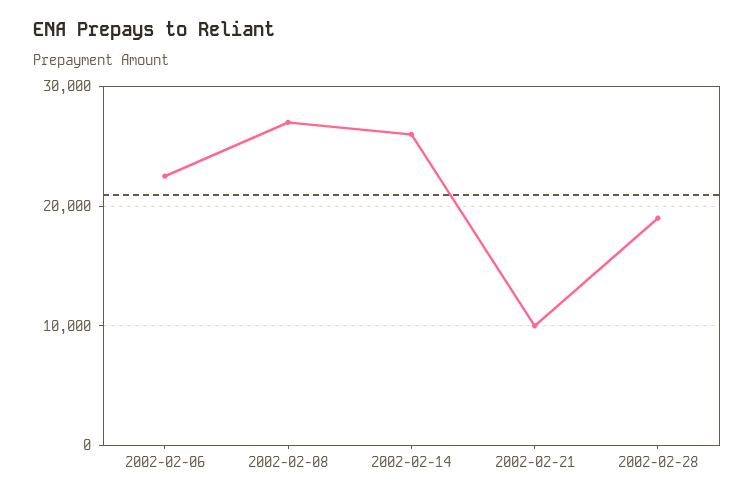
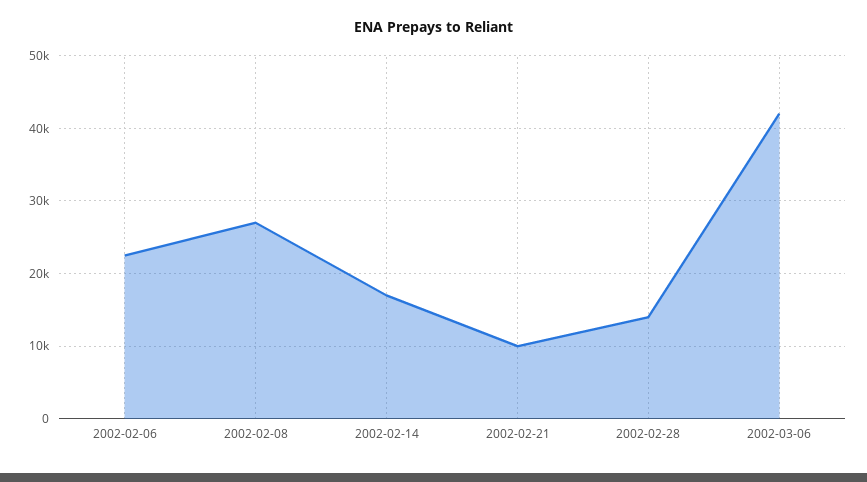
2002-02-14: 26000 -> 17000
2002-02-28: 19000 -> 14000
2002-03-06: none -> 42000

